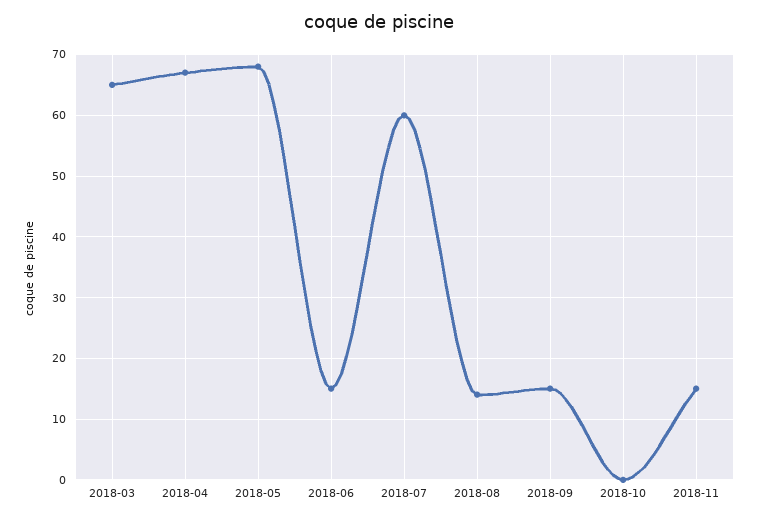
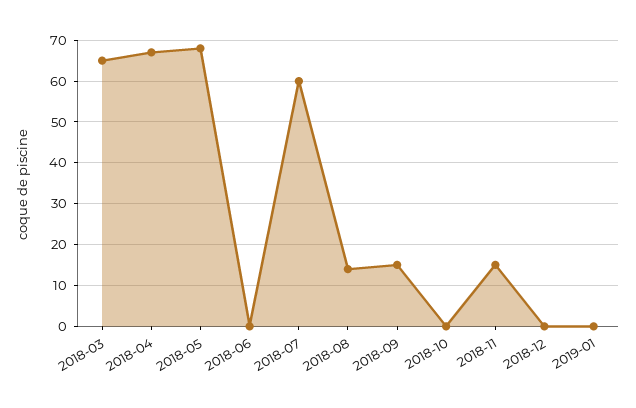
2018-06: 15 -> 0
2018-12: none -> 0
2019-01: none -> 0

